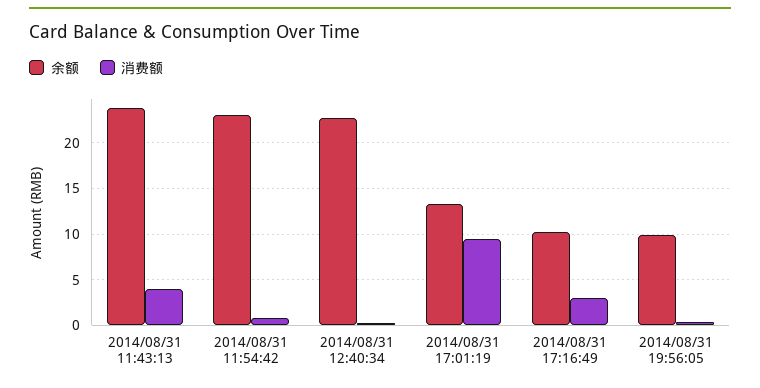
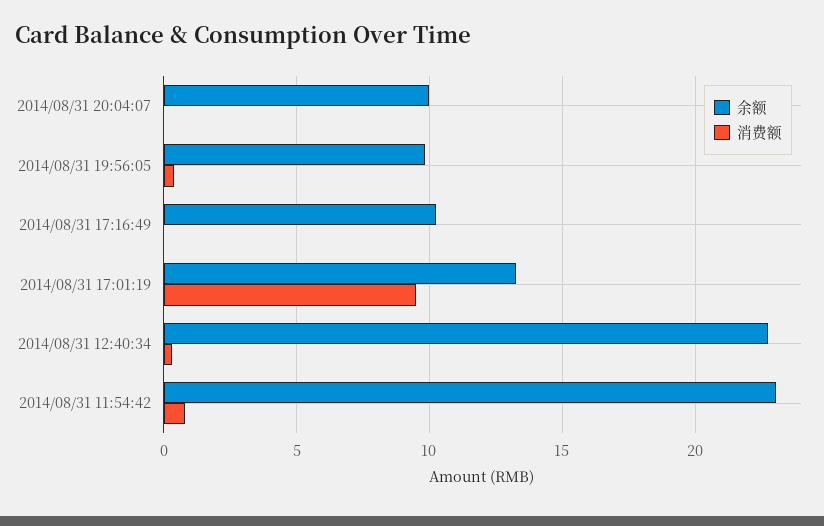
余额, 2014/08/31 11:43:13: 24 -> none
消费额, 2014/08/31 11:43:13: 4 -> none
消费额, 2014/08/31 17:16:49: 3 -> 0
余额, 2014/08/31 20:04:07: none -> 10
消费额, 2014/08/31 20:04:07: none -> 0

